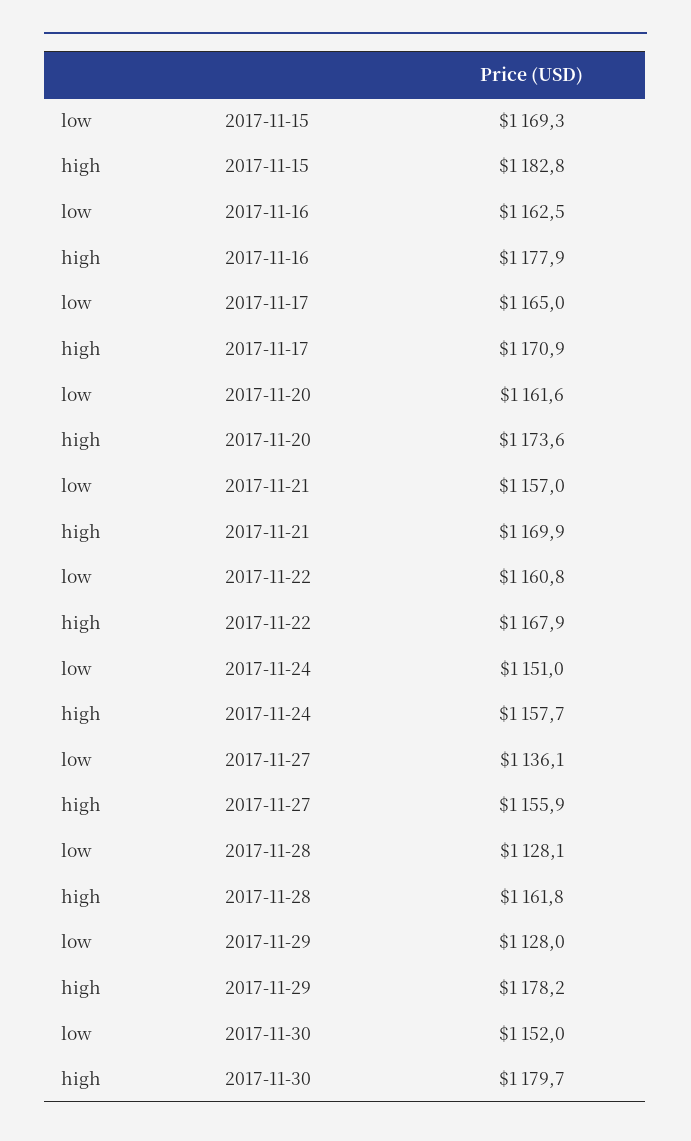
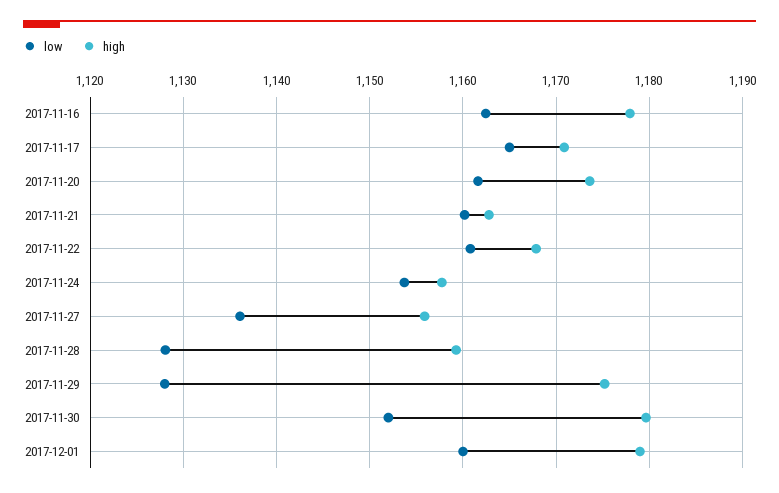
low, 2017-11-15: 1169.3 -> none
high, 2017-11-15: 1182.8 -> none
low, 2017-11-21: 1157 -> 1160
high, 2017-11-21: 1169.9 -> 1163
low, 2017-11-24: 1151 -> 1154
high, 2017-11-28: 1161.8 -> 1159
high, 2017-11-29: 1178.2 -> 1175
low, 2017-12-01: none -> 1160
high, 2017-12-01: none -> 1179

